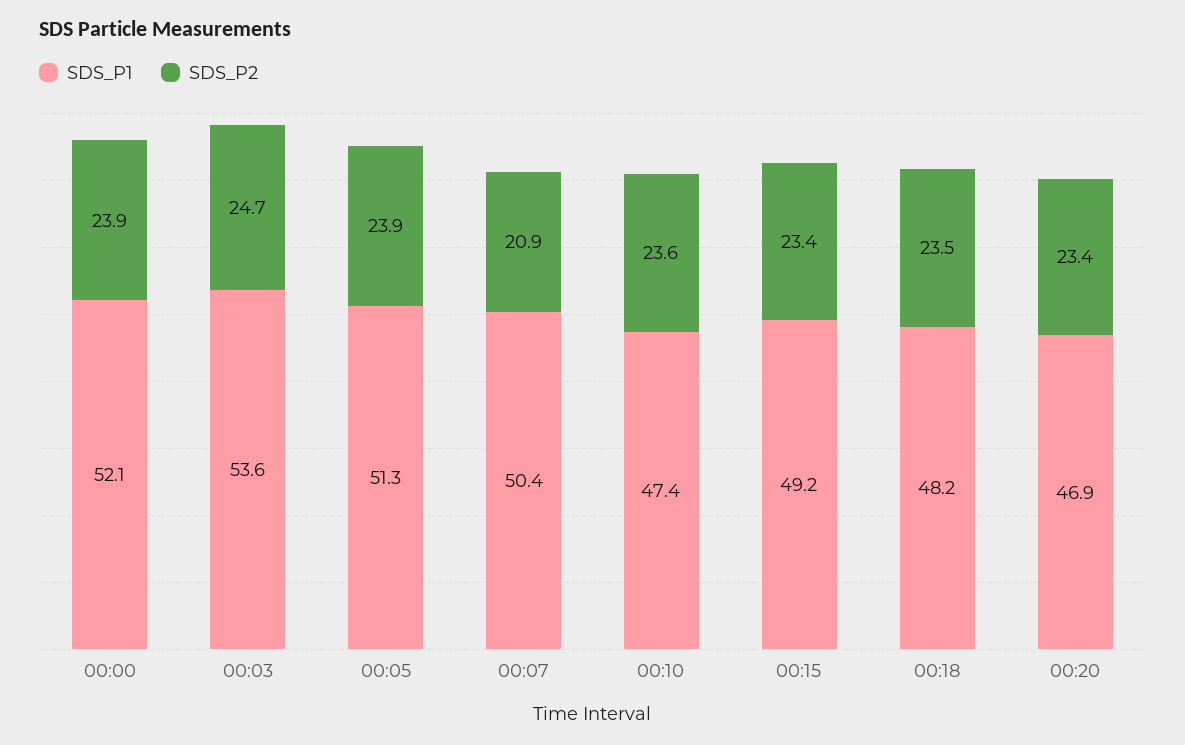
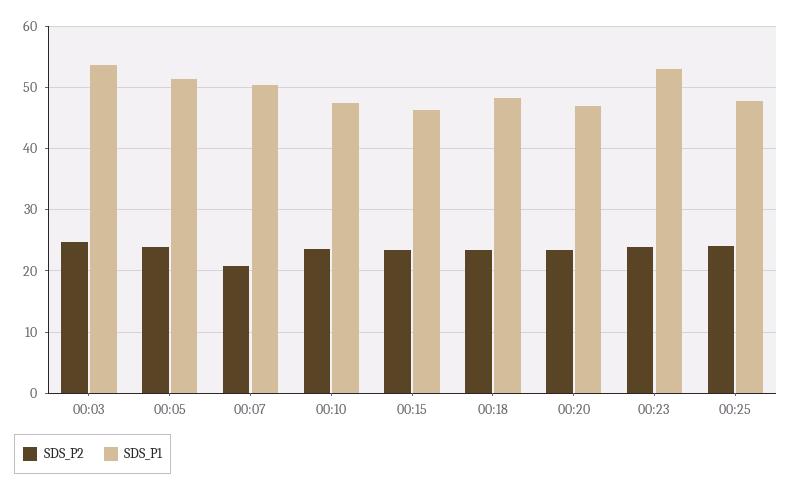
SDS_P1, 00:00: 52.1 -> none
SDS_P2, 00:00: 23.9 -> none
SDS_P1, 00:15: 49.2 -> 46
SDS_P2, 00:23: none -> 24
SDS_P1, 00:23: none -> 53
SDS_P2, 00:25: none -> 24
SDS_P1, 00:25: none -> 48

